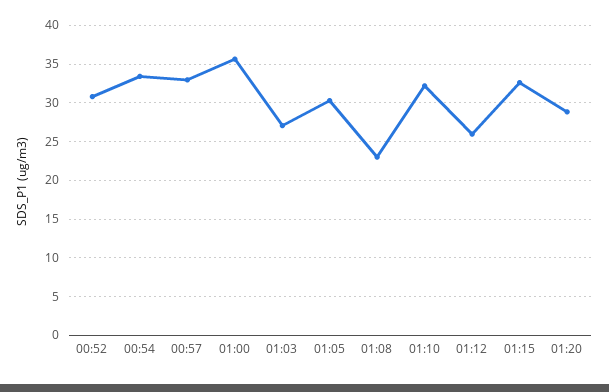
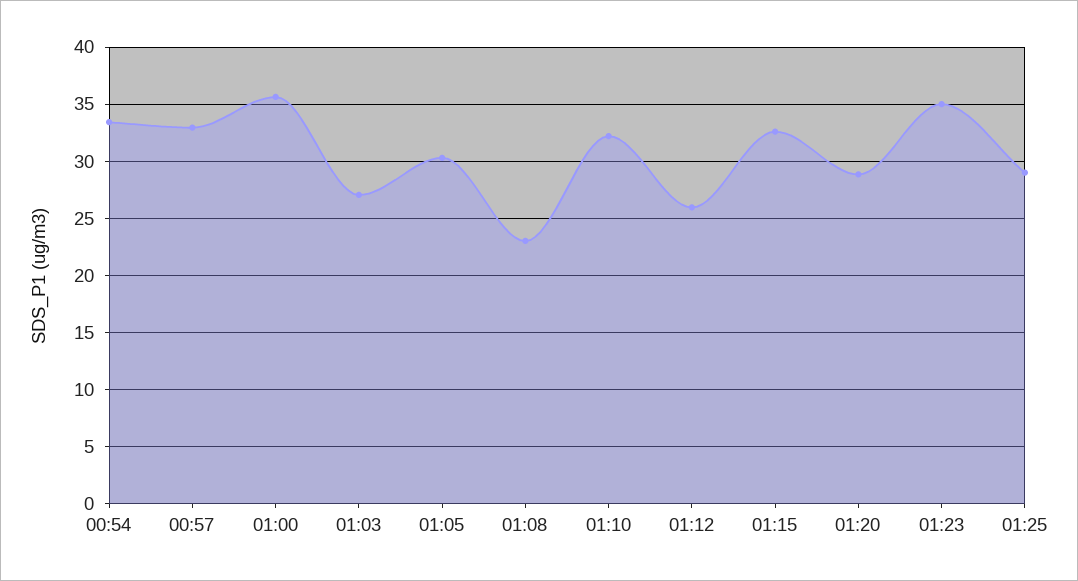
00:52: 31 -> none
01:23: none -> 35
01:25: none -> 29

